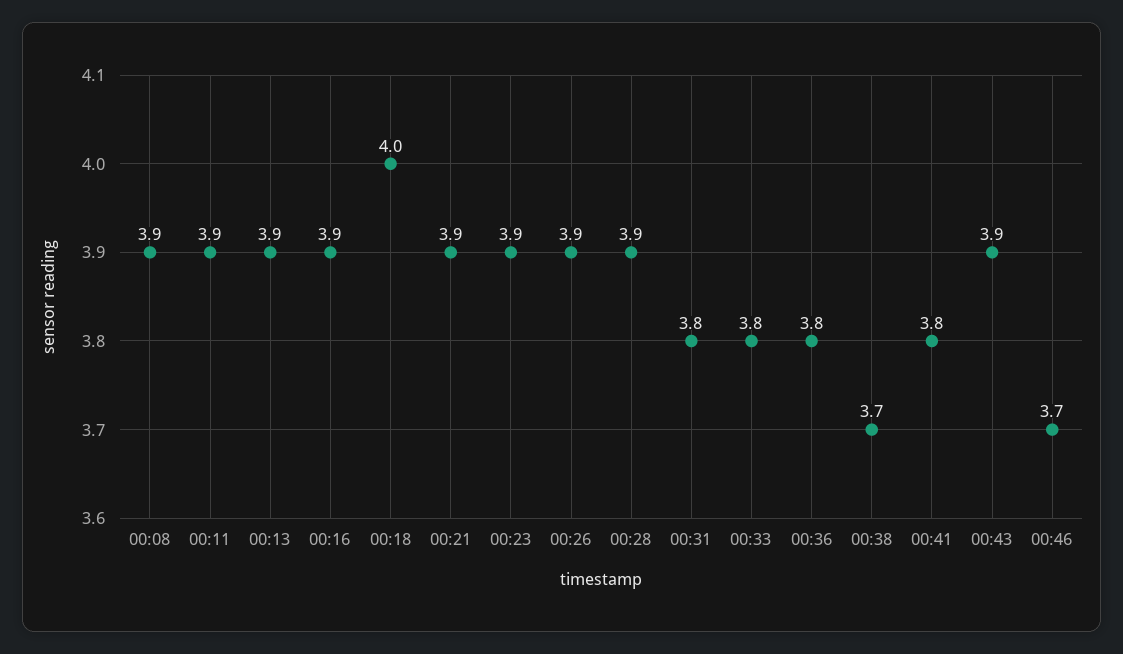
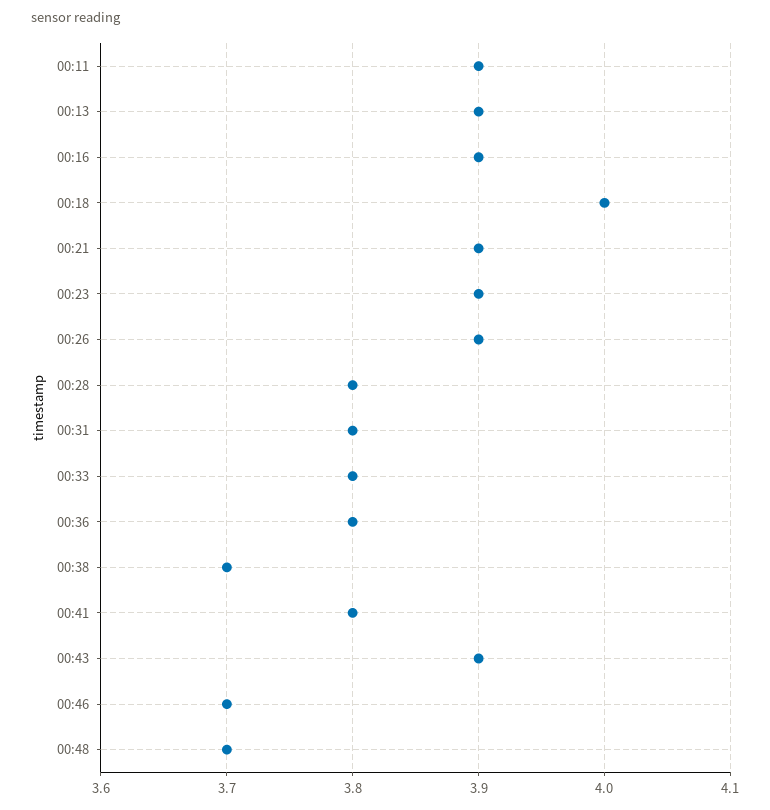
00:08: 3.9 -> none
00:28: 3.9 -> 3.8
00:48: none -> 3.7

